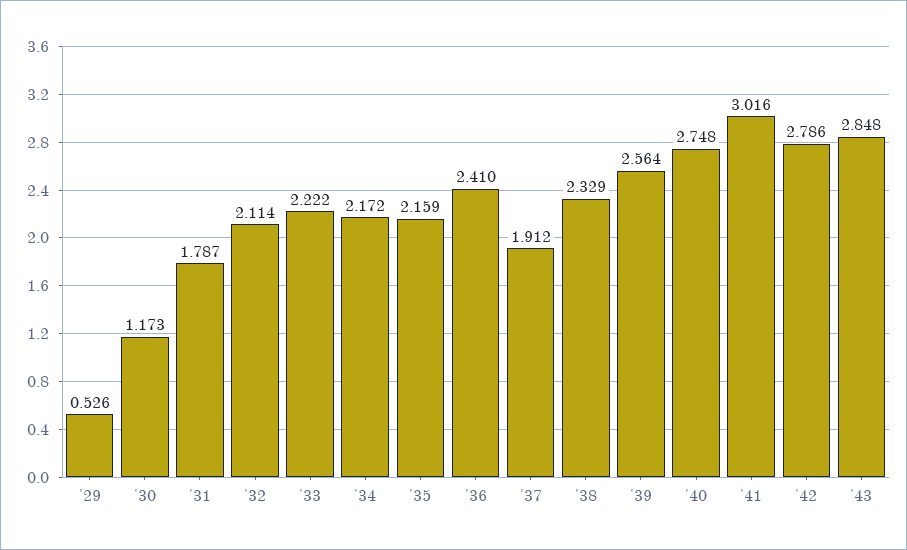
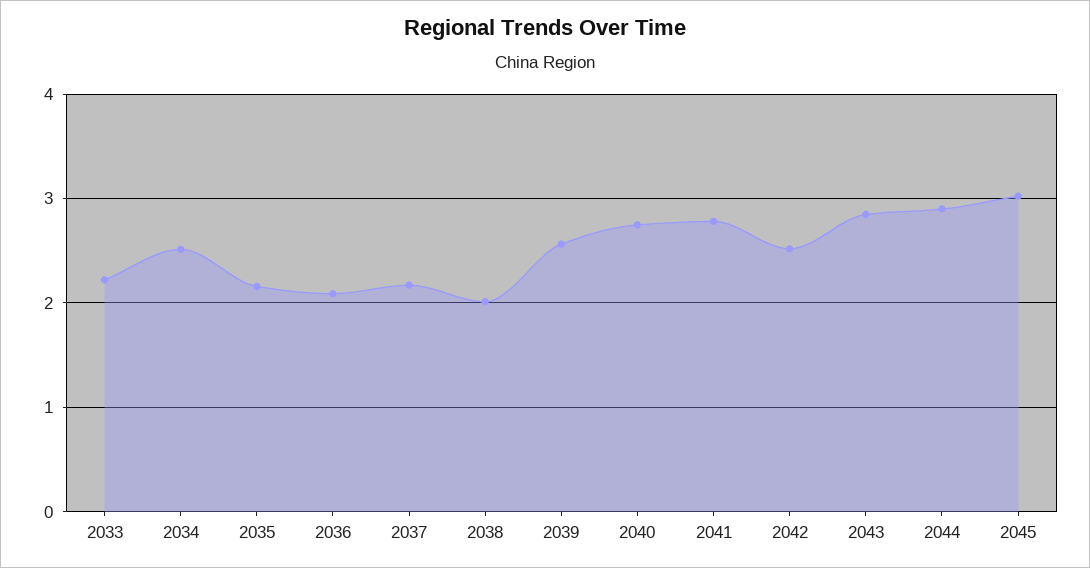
'29: 0.526 -> none
'30: 1.173 -> none
'31: 1.787 -> none
'32: 2.114 -> none
'34: 2.172 -> 2.5
'36: 2.41 -> 2.1
'37: 1.912 -> 2.2
'38: 2.329 -> 2
'41: 3.016 -> 2.8
'42: 2.786 -> 2.5
2044: none -> 2.9
2045: none -> 3

